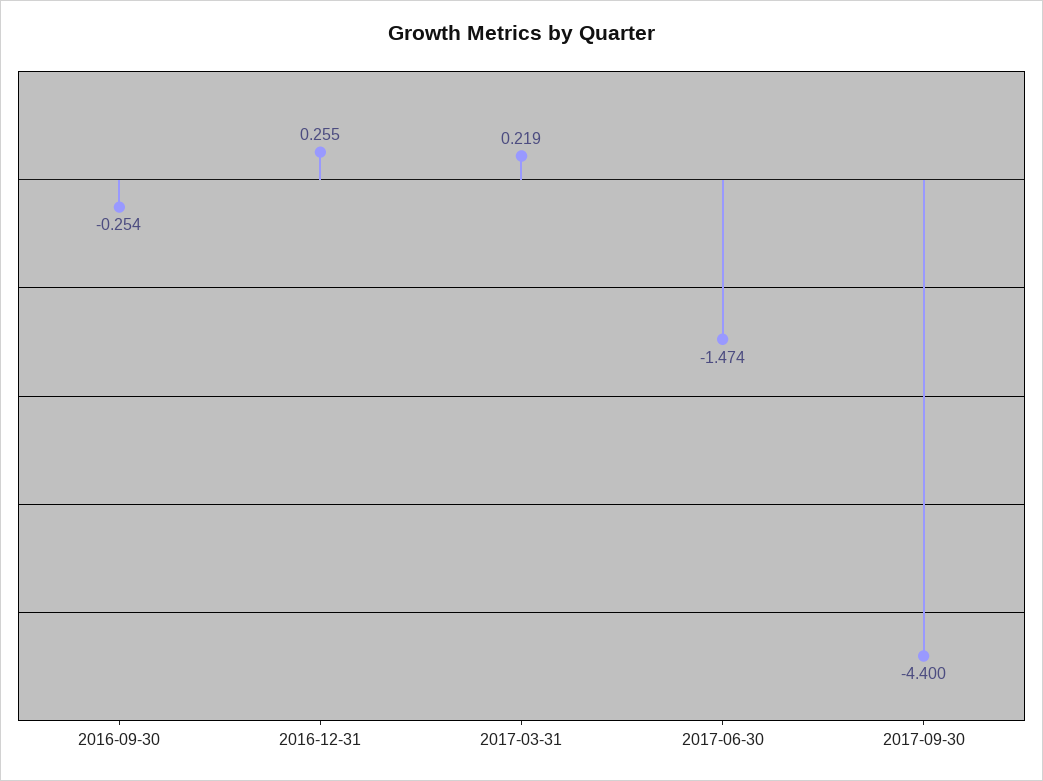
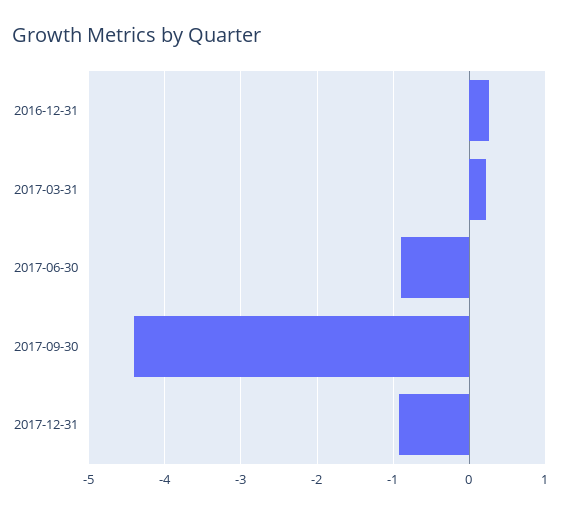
2016-09-30: -0.254 -> none
2017-06-30: -1.474 -> -0.9
2017-12-31: none -> -0.9

